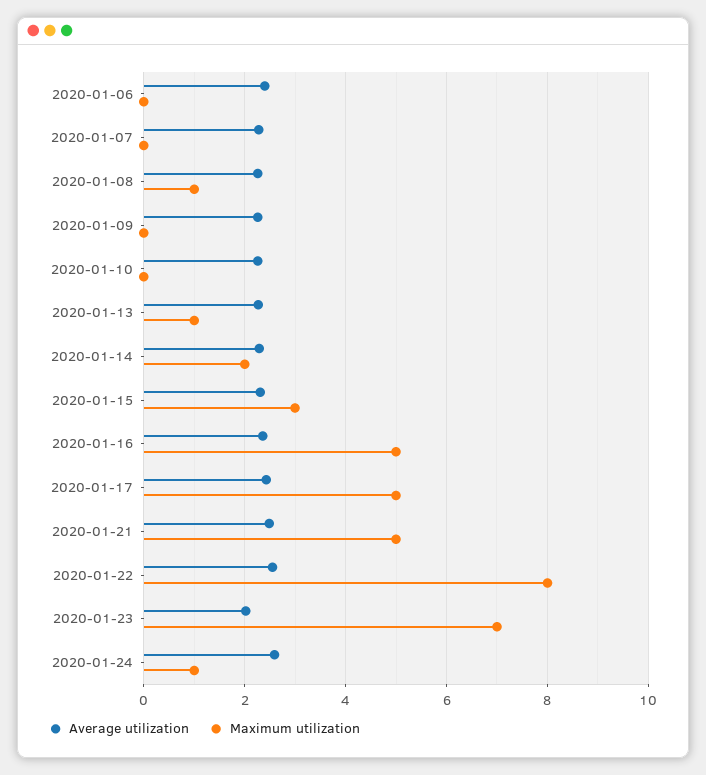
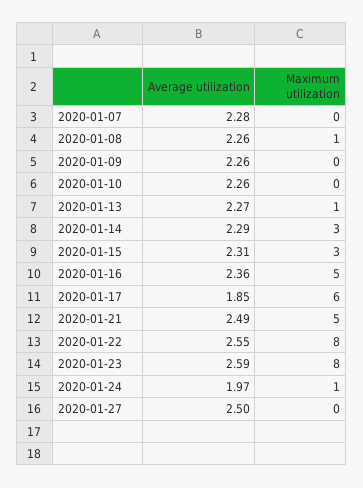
Average utilization, 2020-01-06: 2.4 -> none
Maximum utilization, 2020-01-06: 0 -> none
Maximum utilization, 2020-01-14: 2 -> 3
Average utilization, 2020-01-17: 2.4 -> 1.85
Maximum utilization, 2020-01-17: 5 -> 6
Average utilization, 2020-01-23: 2 -> 2.59
Maximum utilization, 2020-01-23: 7 -> 8
Average utilization, 2020-01-24: 2.6 -> 1.97
Average utilization, 2020-01-27: none -> 2.5
Maximum utilization, 2020-01-27: none -> 0

